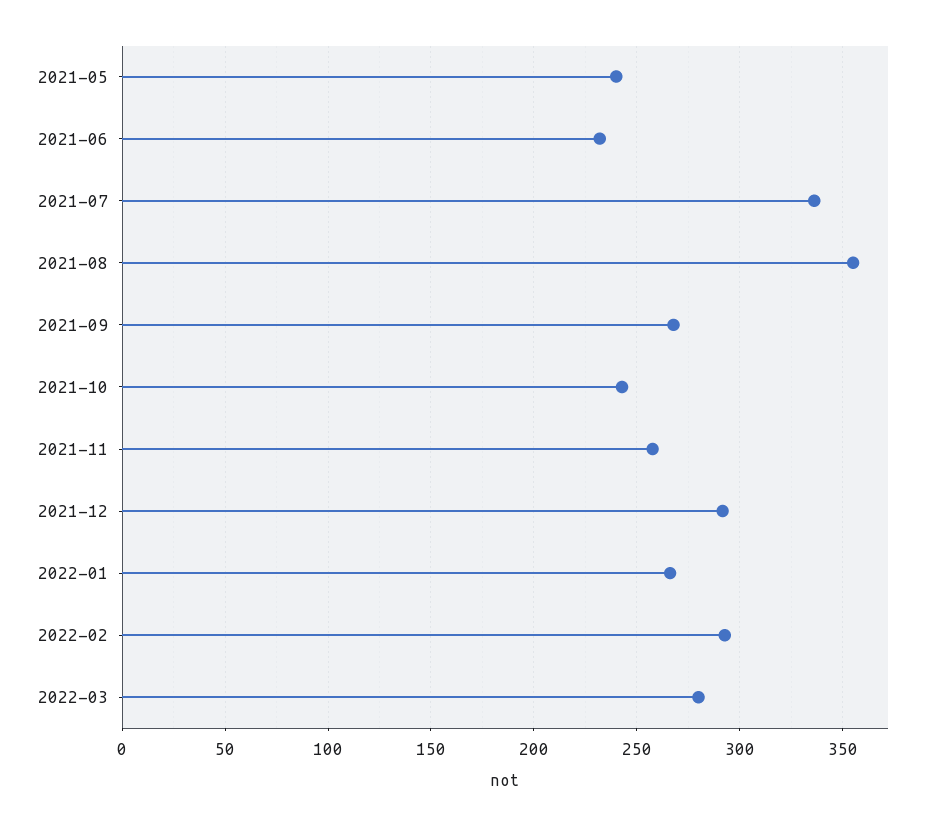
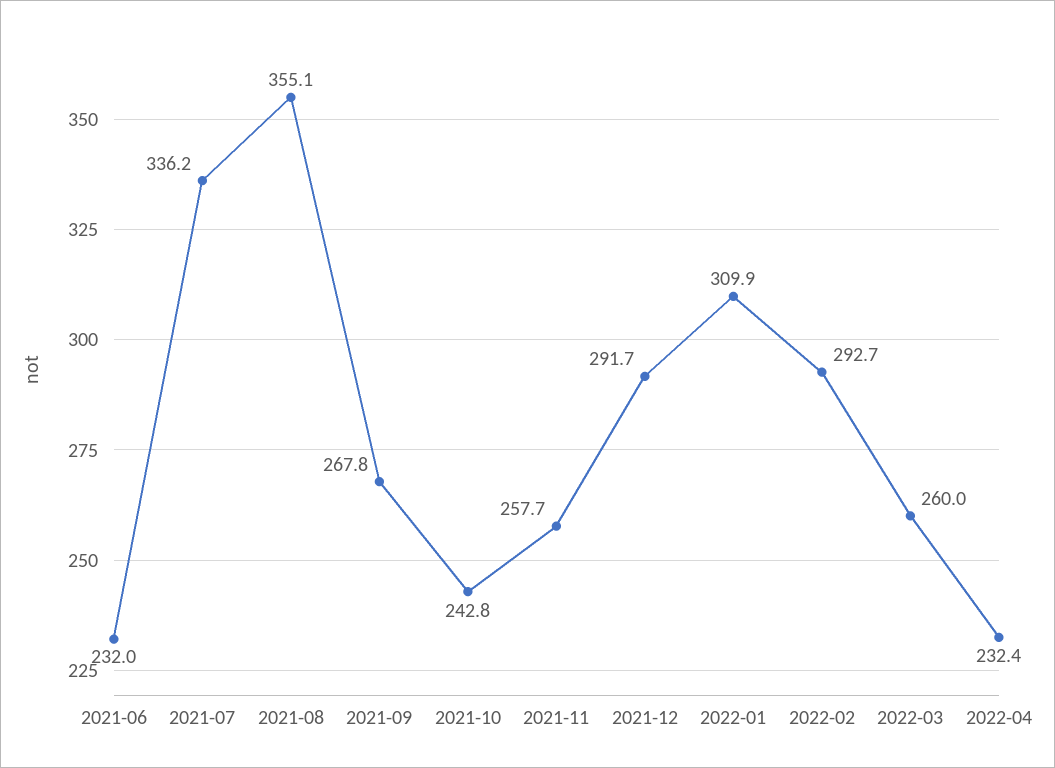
2021-05: 240 -> none
2022-01: 265 -> 309.9
2022-03: 280 -> 260
2022-04: none -> 232.4

